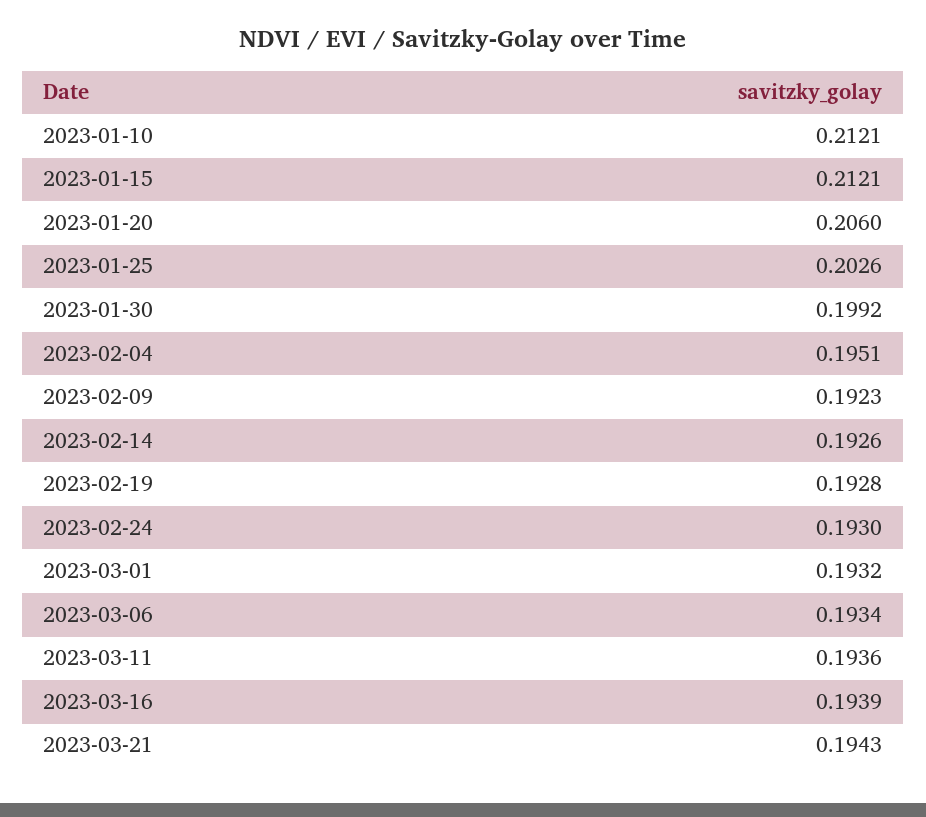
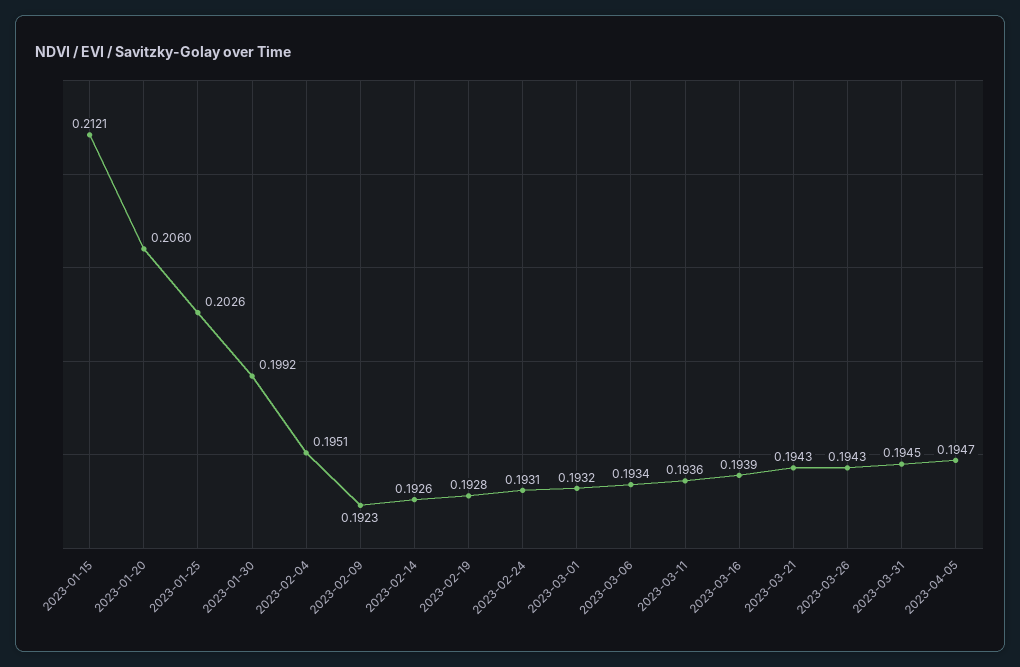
2023-01-10: 0.2121 -> none
2023-02-24: 0.193 -> 0.1931
2023-03-26: none -> 0.1943
2023-03-31: none -> 0.1945
2023-04-05: none -> 0.1947

